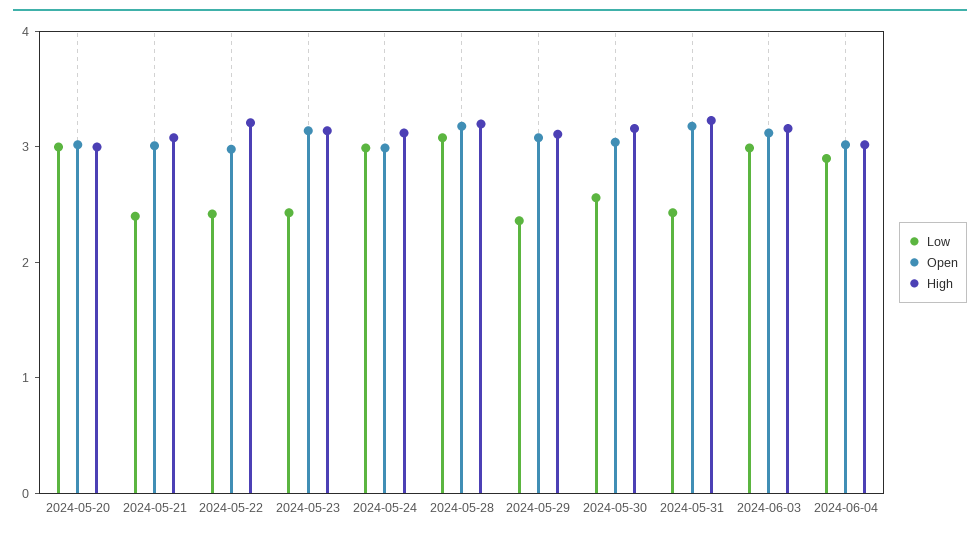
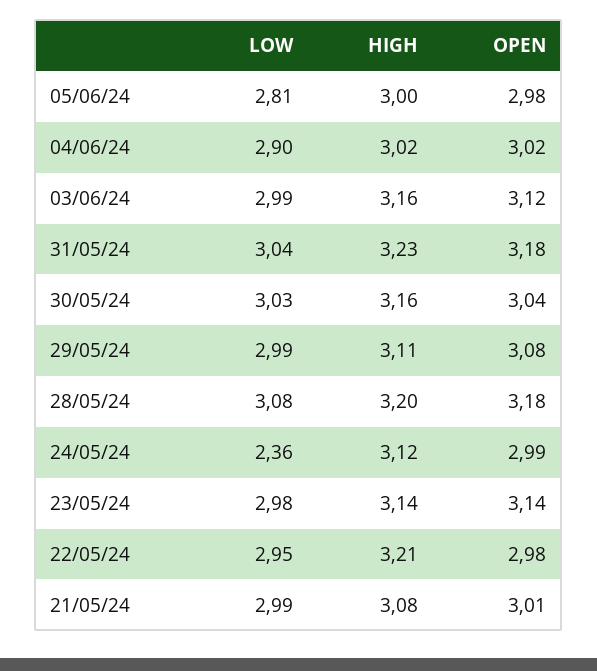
Low, 2024-05-20: 3 -> none
Open, 2024-05-20: 3 -> none
High, 2024-05-20: 3 -> none
Low, 2024-05-21: 2.4 -> 2.99
Low, 2024-05-22: 2.4 -> 2.95
Low, 2024-05-23: 2.4 -> 2.98
Low, 2024-05-24: 3 -> 2.36
Low, 2024-05-29: 2.4 -> 2.99
Low, 2024-05-30: 2.6 -> 3.03
Low, 2024-05-31: 2.4 -> 3.04
Low, 05/06/24: none -> 2.81
High, 05/06/24: none -> 3
Open, 05/06/24: none -> 2.98

